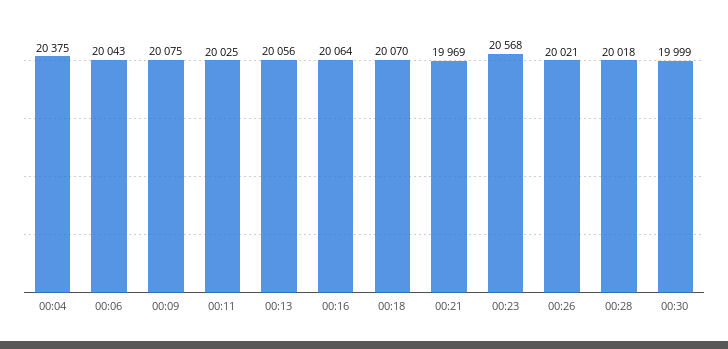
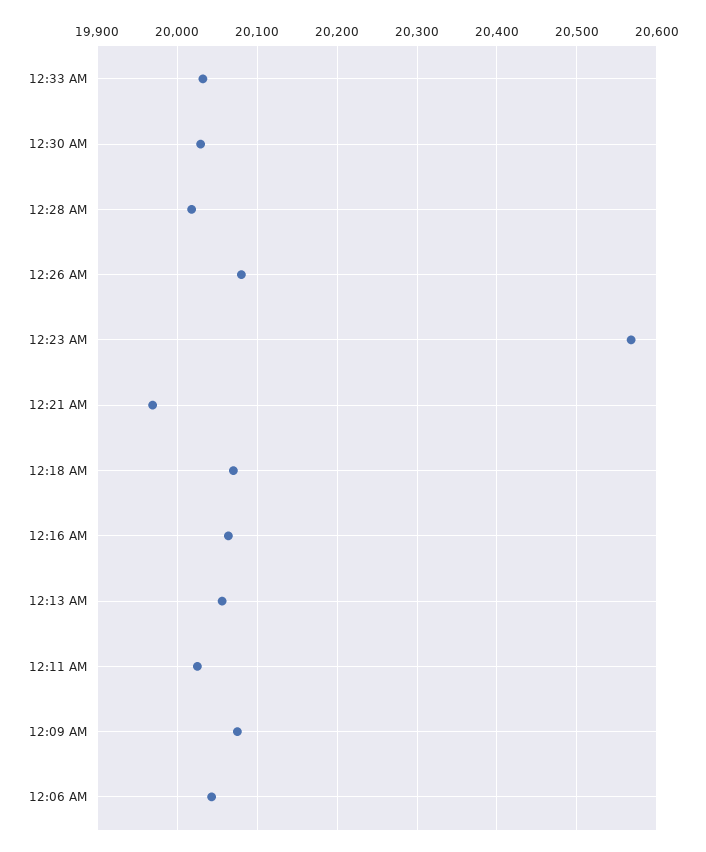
00:04: 20375 -> none
00:26: 20021 -> 20080
00:30: 19999 -> 20030
12:33 AM: none -> 20030

